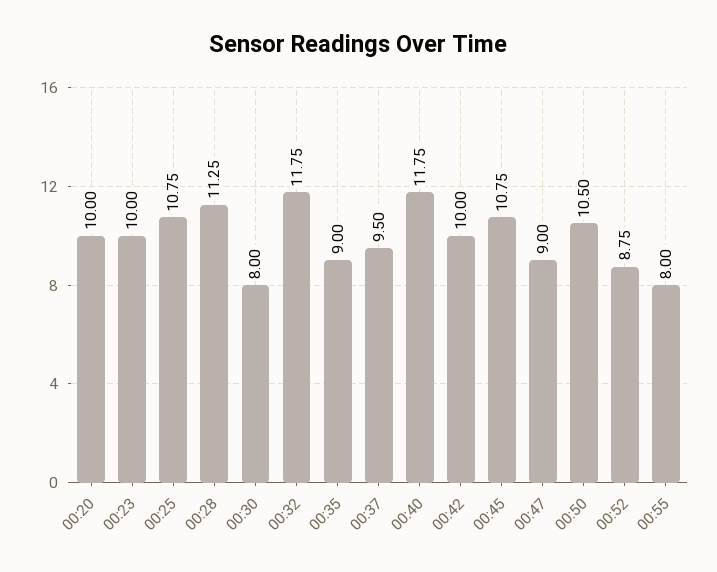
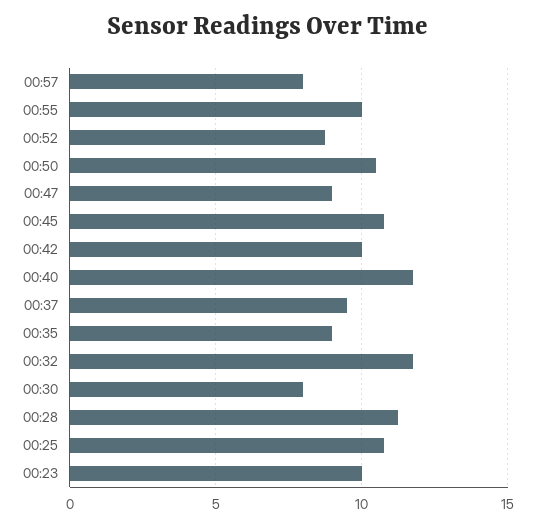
00:20: 10 -> none
00:55: 8 -> 10
00:57: none -> 8

